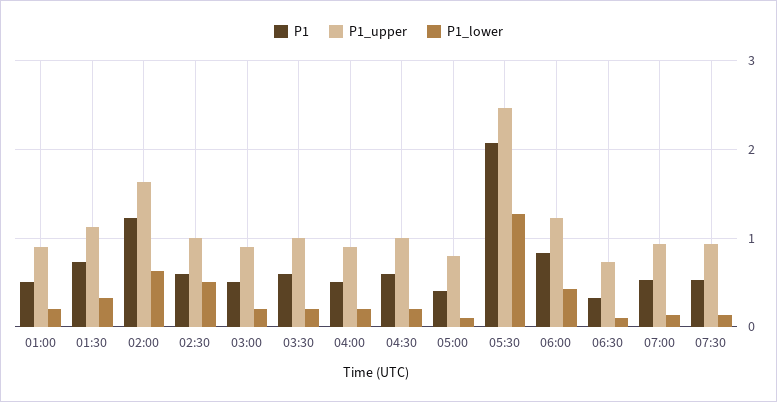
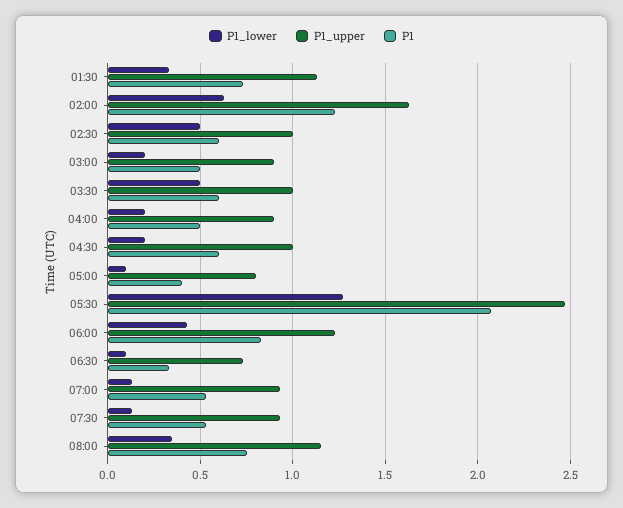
P1, 01:00: 0.5 -> none
P1_upper, 01:00: 0.9 -> none
P1_lower, 01:00: 0.2 -> none
P1_lower, 03:30: 0.2 -> 0.5
P1_lower, 08:00: none -> 0.35
P1_upper, 08:00: none -> 1.15
P1, 08:00: none -> 0.75

